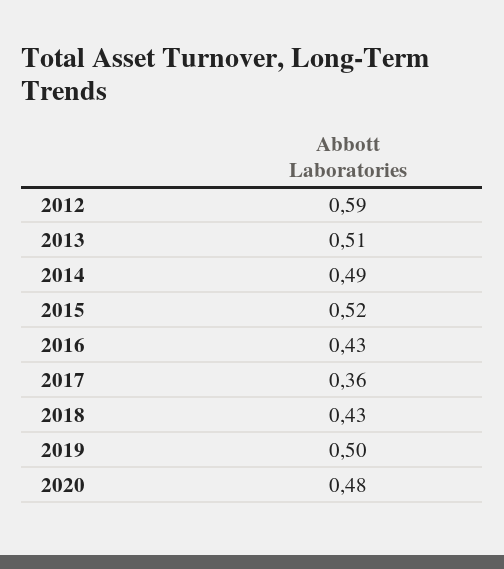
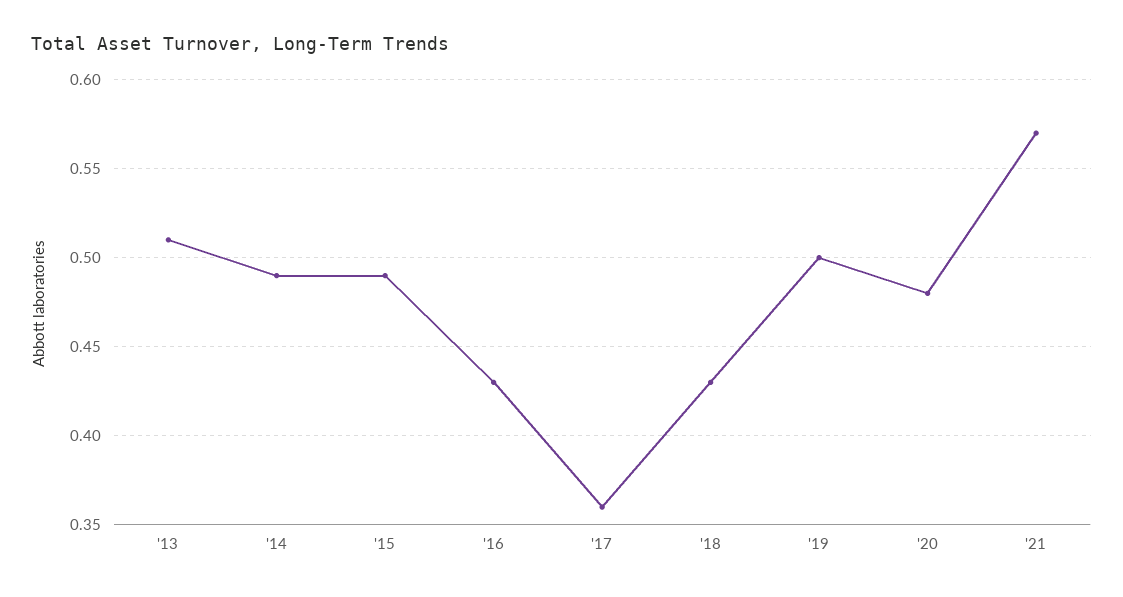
2012: 0.59 -> none
2015: 0.52 -> 0.49
'21: none -> 0.57

